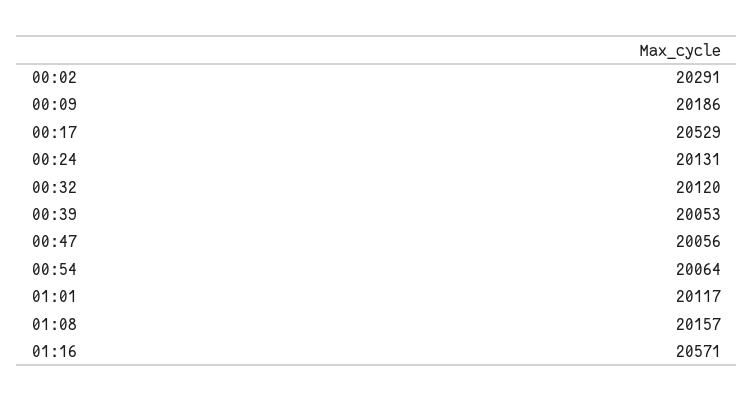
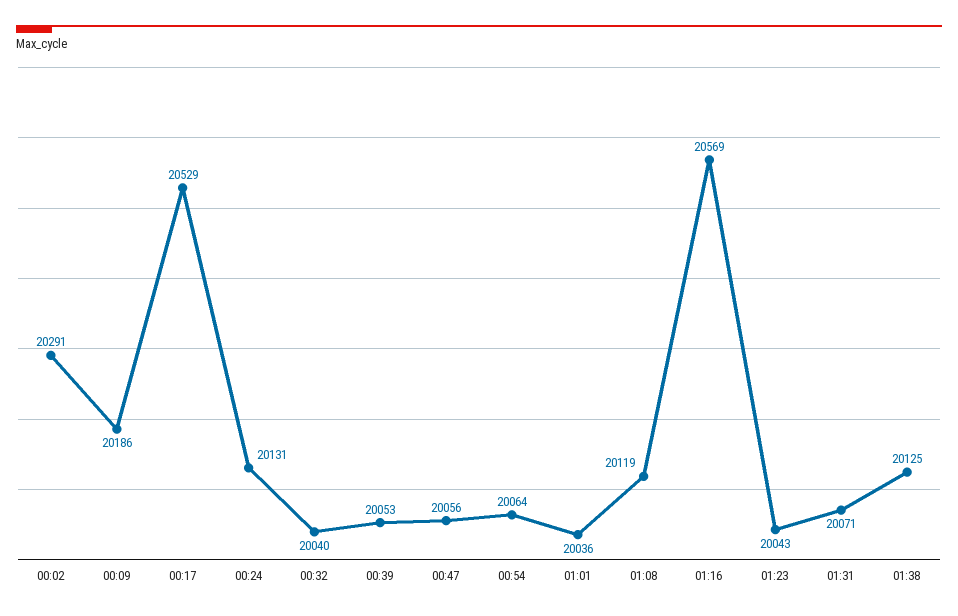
00:32: 20120 -> 20040
01:01: 20117 -> 20036
01:08: 20157 -> 20119
01:16: 20571 -> 20569
01:23: none -> 20043
01:31: none -> 20071
01:38: none -> 20125

